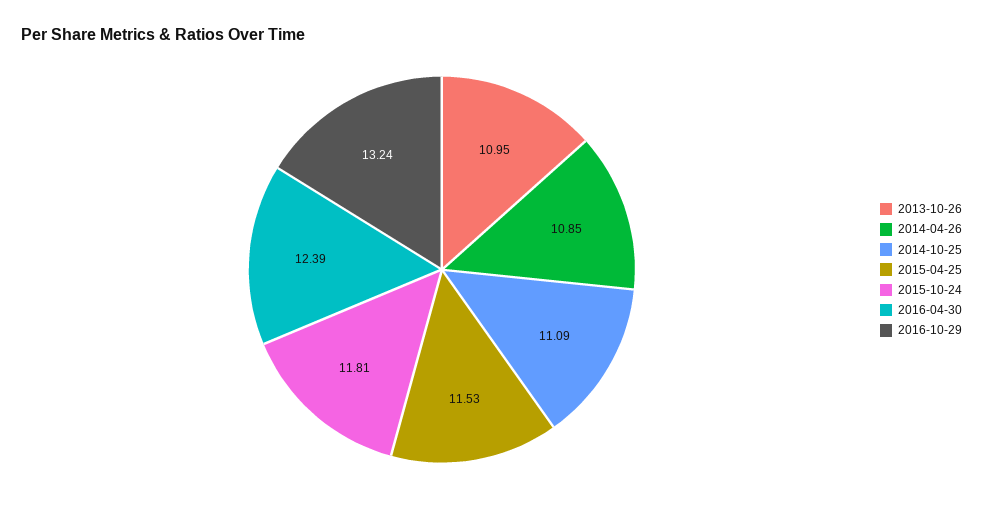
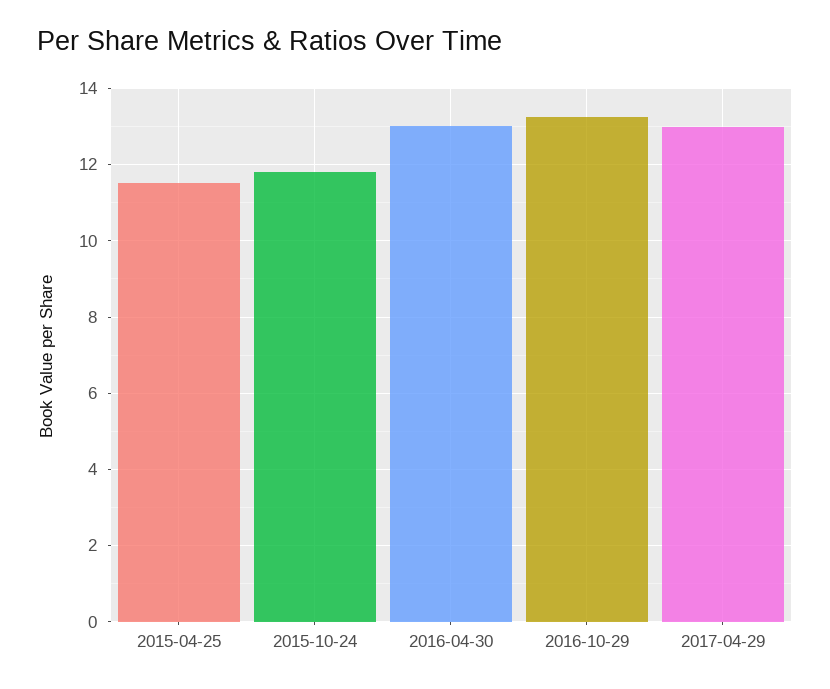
2013-10-26: 10.95 -> none
2014-04-26: 10.85 -> none
2014-10-25: 11.09 -> none
2016-04-30: 12.39 -> 13
2017-04-29: none -> 13

